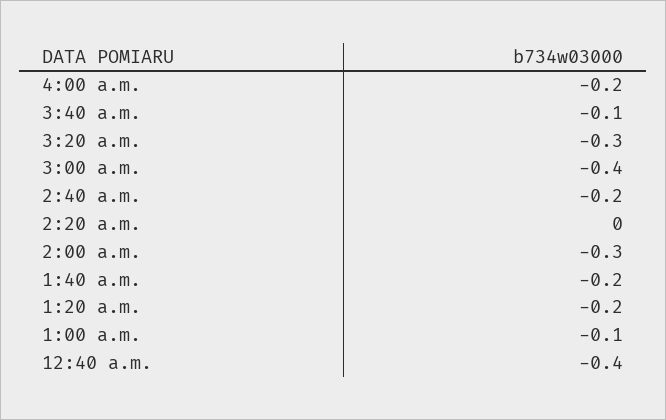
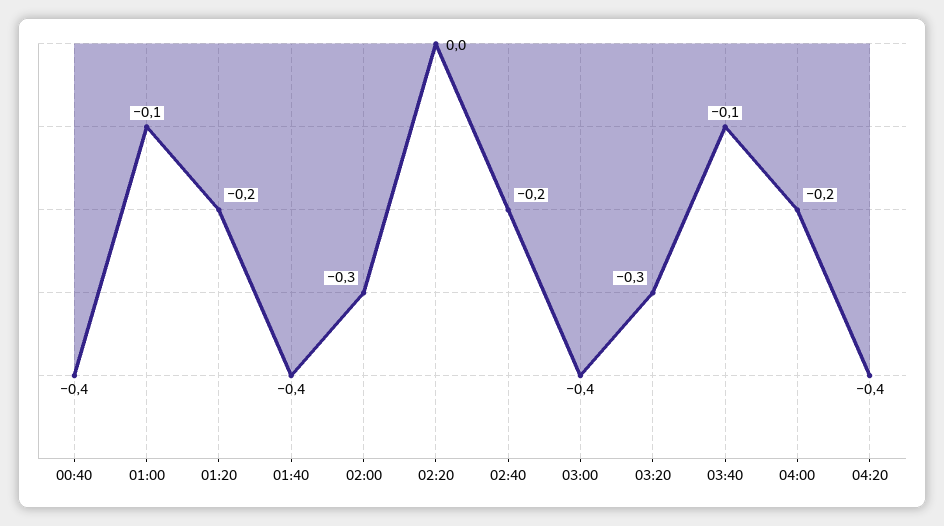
1:40 a.m.: -0.2 -> -0.4
04:20: none -> -0.4

